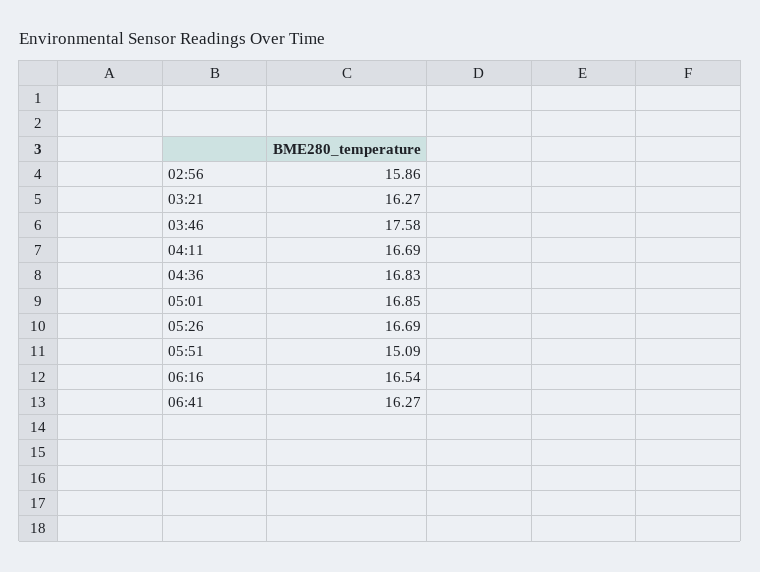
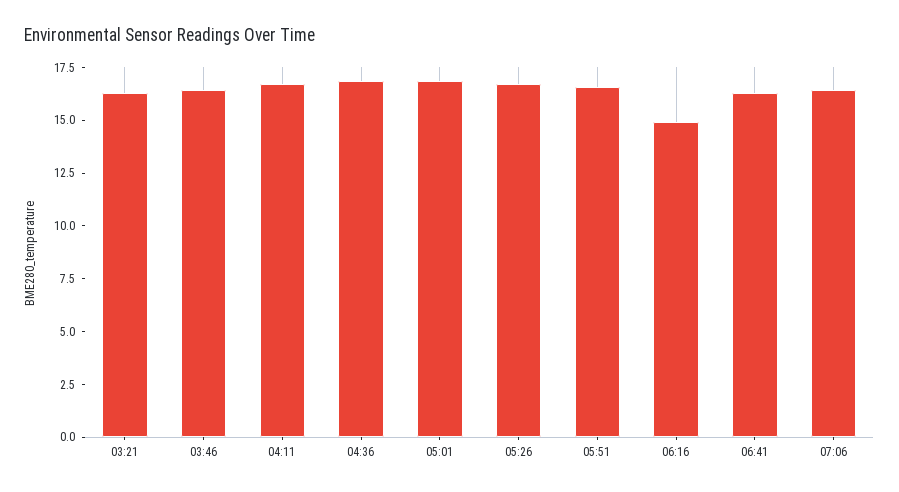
02:56: 15.86 -> none
03:46: 17.58 -> 16.5
05:51: 15.09 -> 16.5
06:16: 16.54 -> 15
07:06: none -> 16.5

